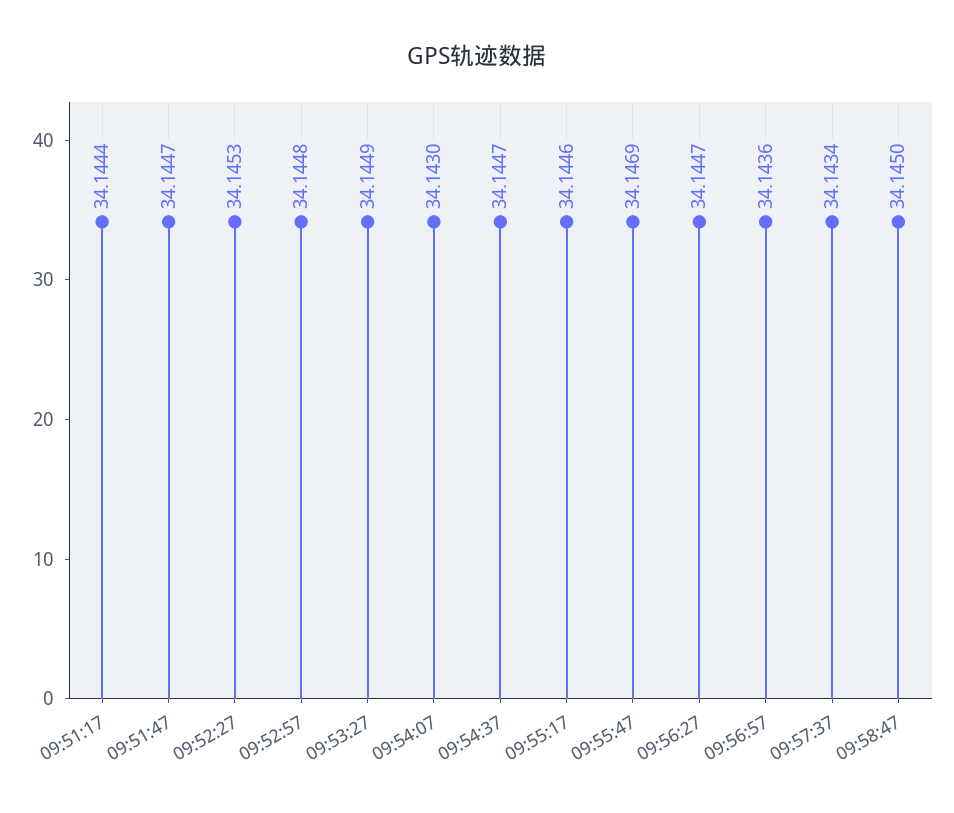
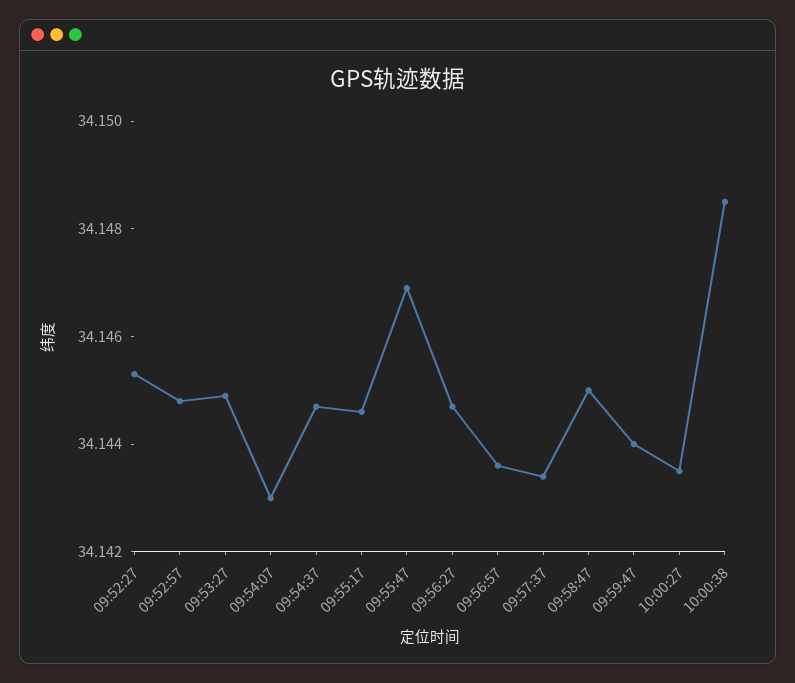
09:51:17: 34.1444 -> none
09:51:47: 34.1447 -> none
09:59:47: none -> 34.144
10:00:27: none -> 34.1435
10:00:38: none -> 34.1485

